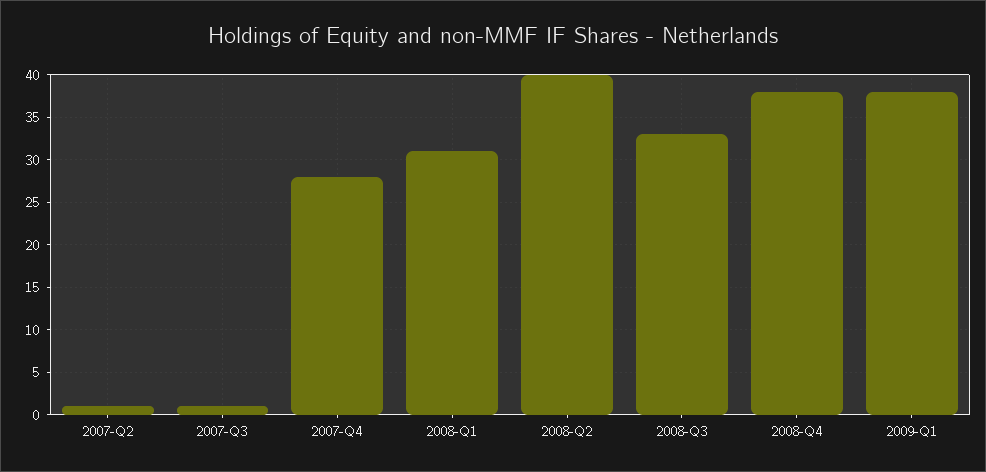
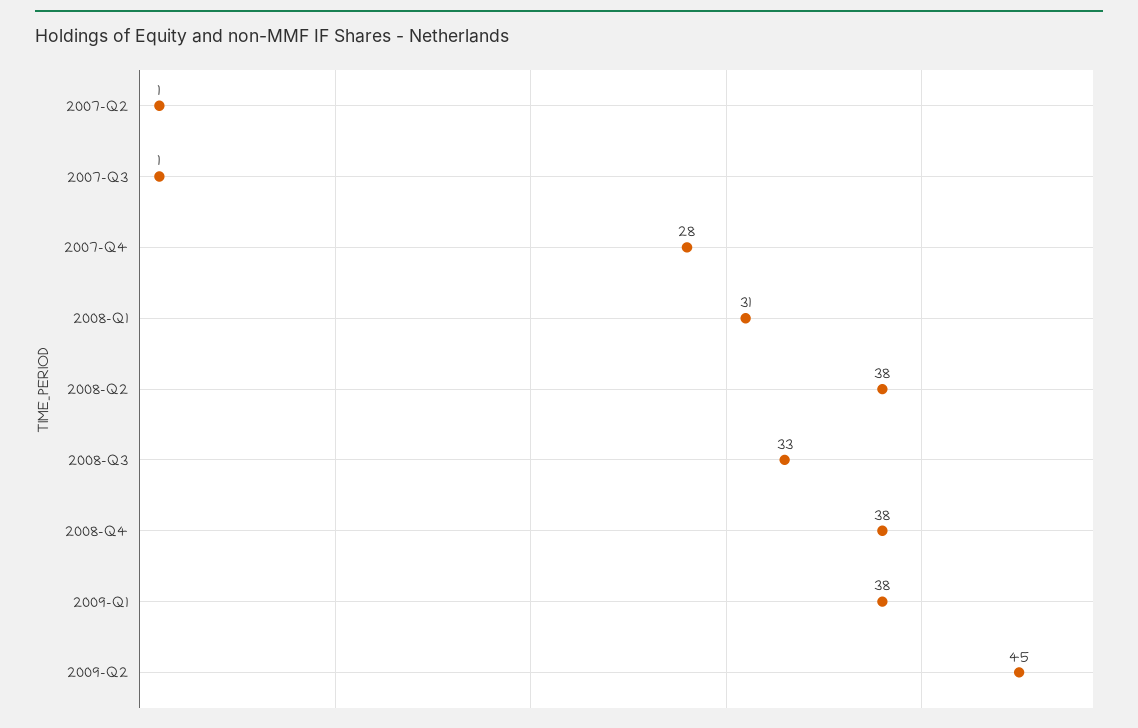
2008-Q2: 40 -> 38
2009-Q2: none -> 45

